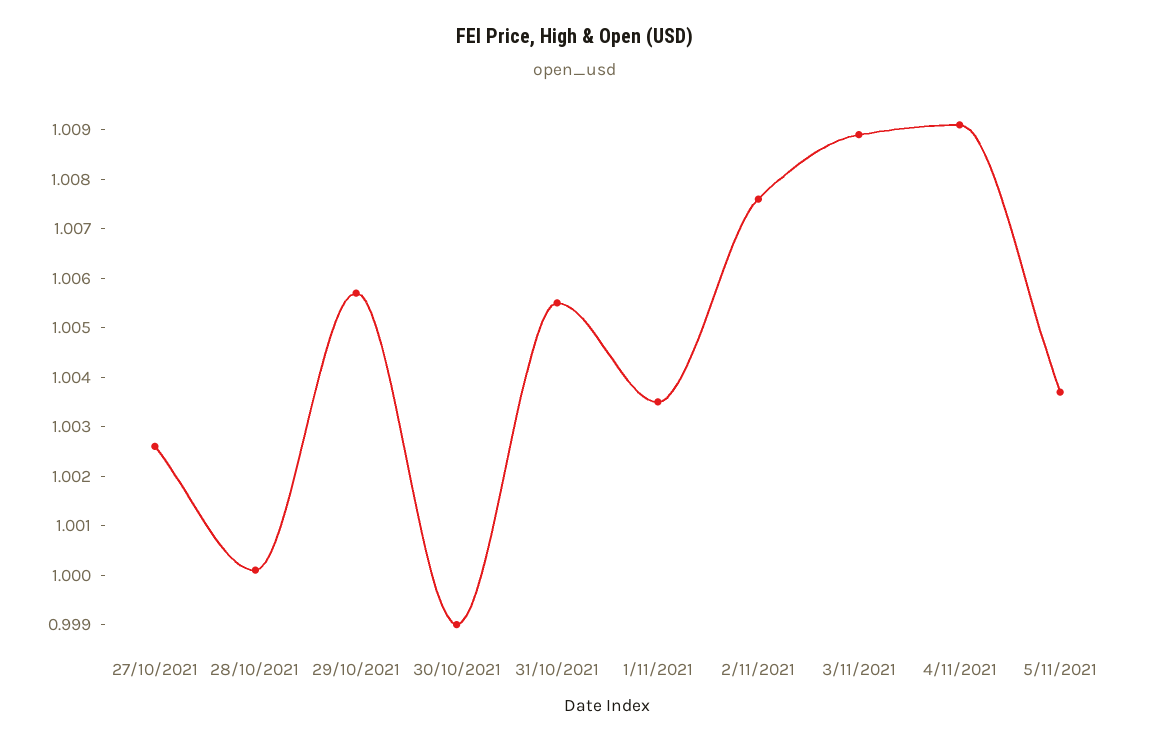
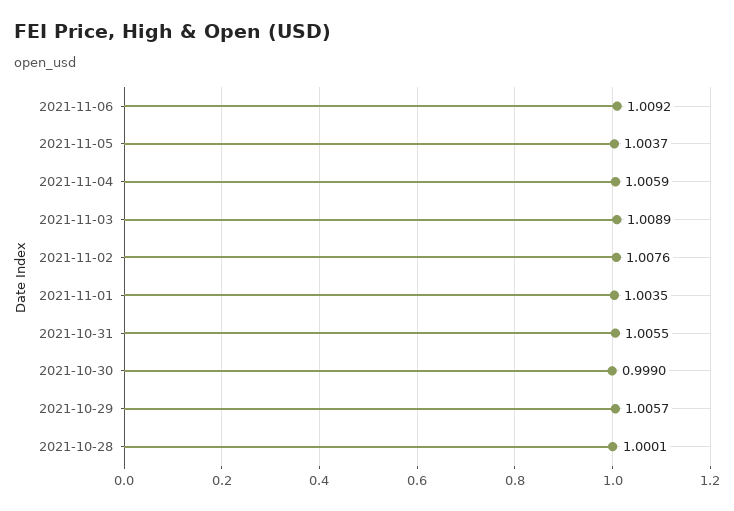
27/10/2021: 1.0025 -> none
4/11/2021: 1.009 -> 1.0059
2021-11-06: none -> 1.0092

